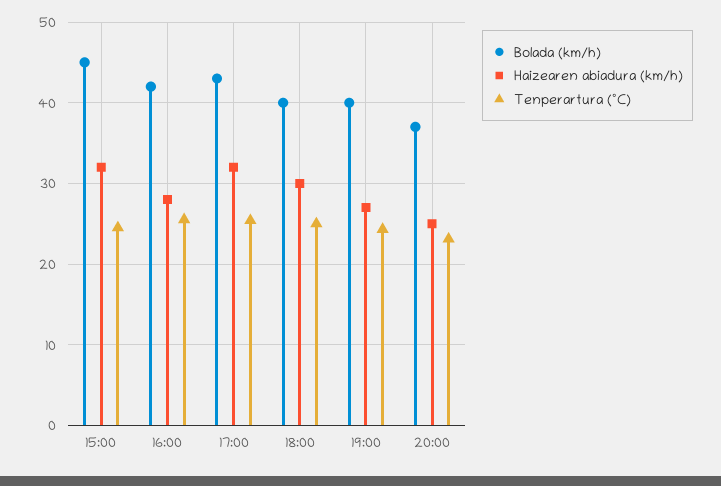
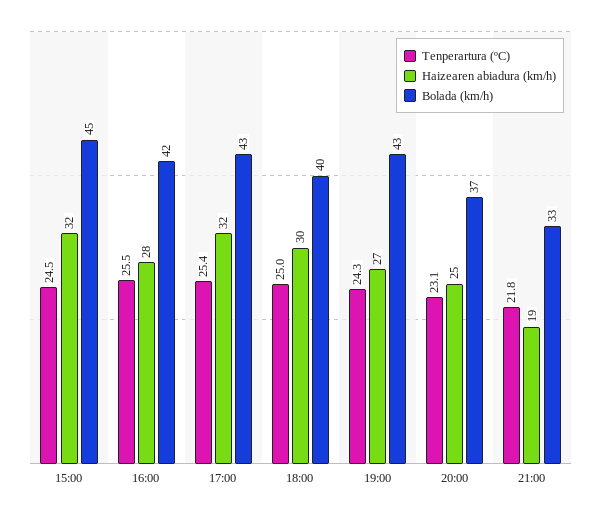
Bolada (km/h), 19:00: 40 -> 43
Tenperartura (ºC), 21:00: none -> 21.8
Haizearen abiadura (km/h), 21:00: none -> 19
Bolada (km/h), 21:00: none -> 33

